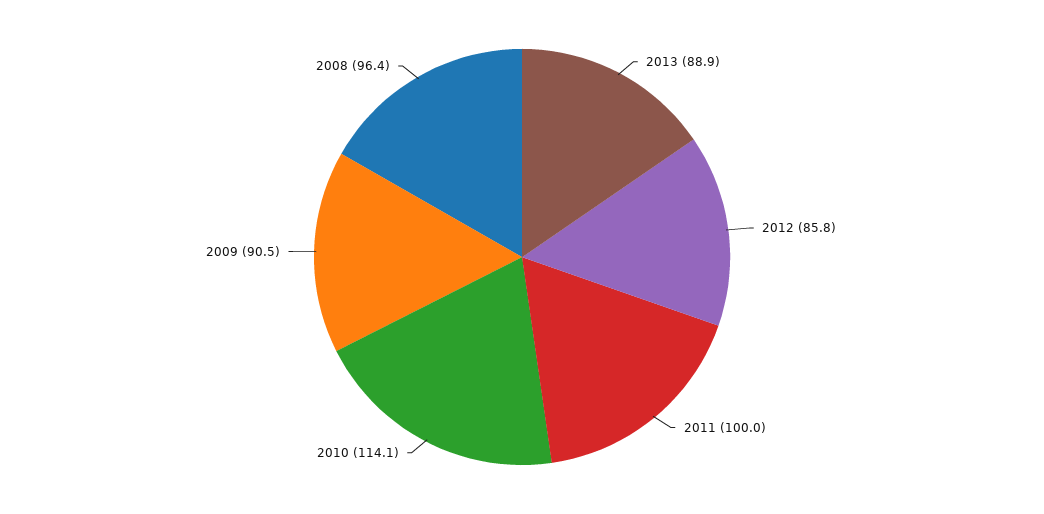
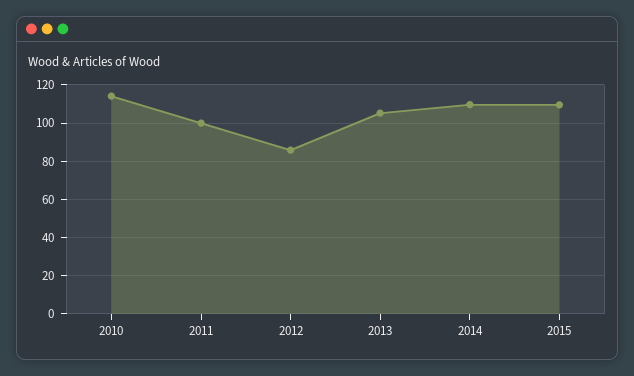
2013: 88.9 -> 105
2009: 90.5 -> none
2008: 96.4 -> none
2014: none -> 110
2015: none -> 110

